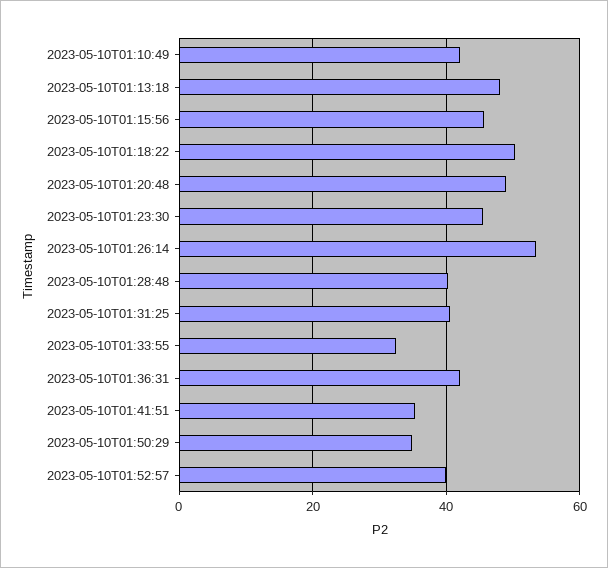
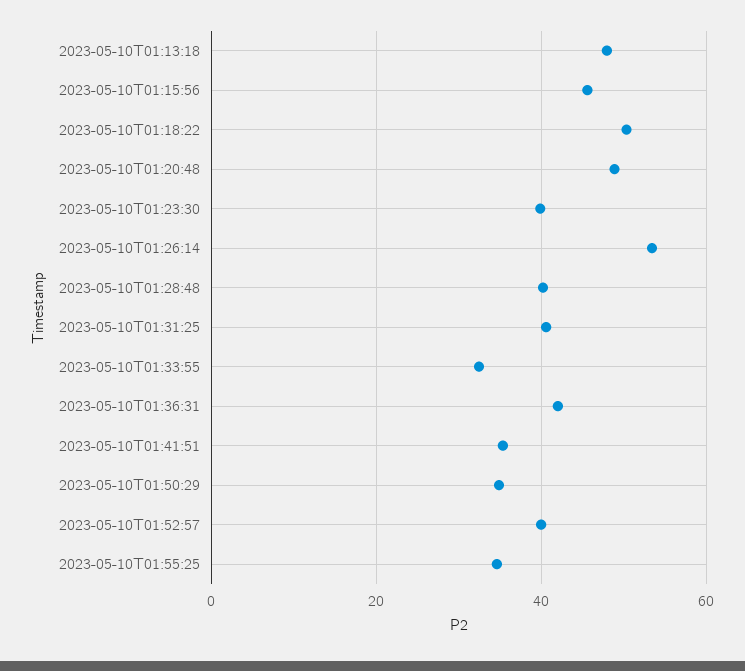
2023-05-10T01:10:49: 42 -> none
2023-05-10T01:23:30: 46 -> 40
2023-05-10T01:55:25: none -> 34

